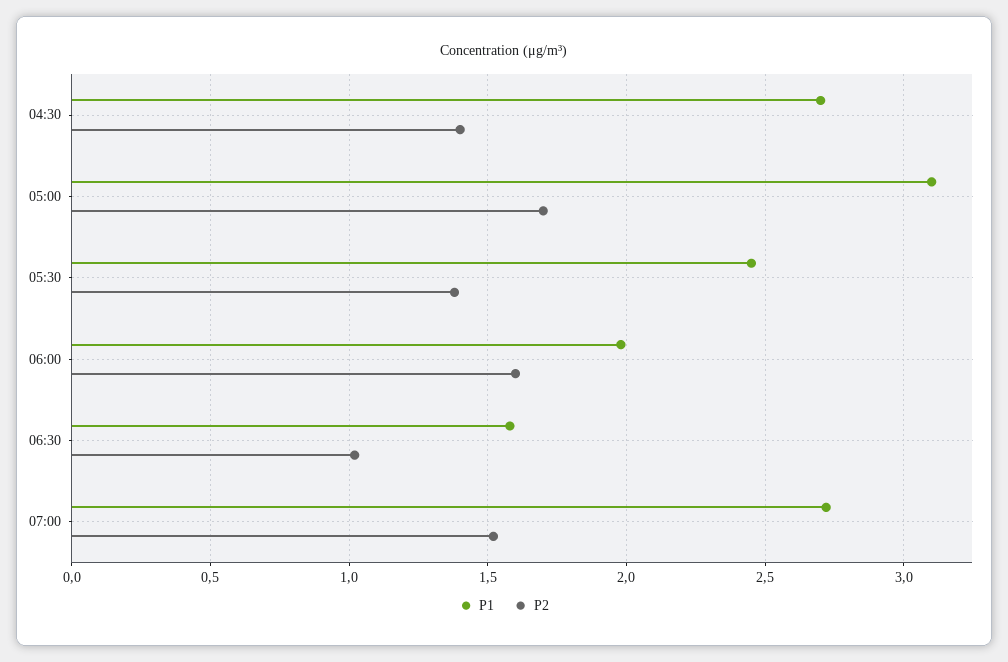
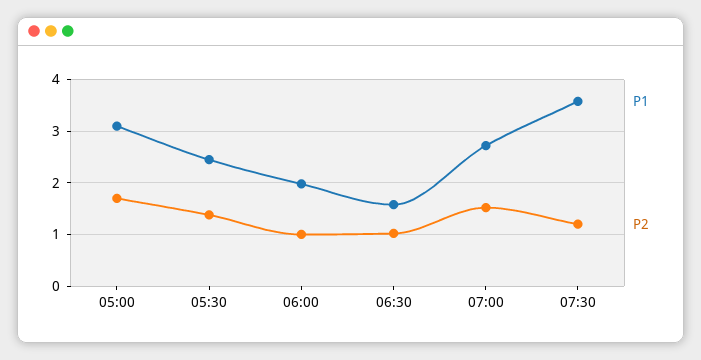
P1, 04:30: 2.7 -> none
P2, 04:30: 1.4 -> none
P2, 06:00: 1.6 -> 1
P1, 07:30: none -> 3.6
P2, 07:30: none -> 1.2

